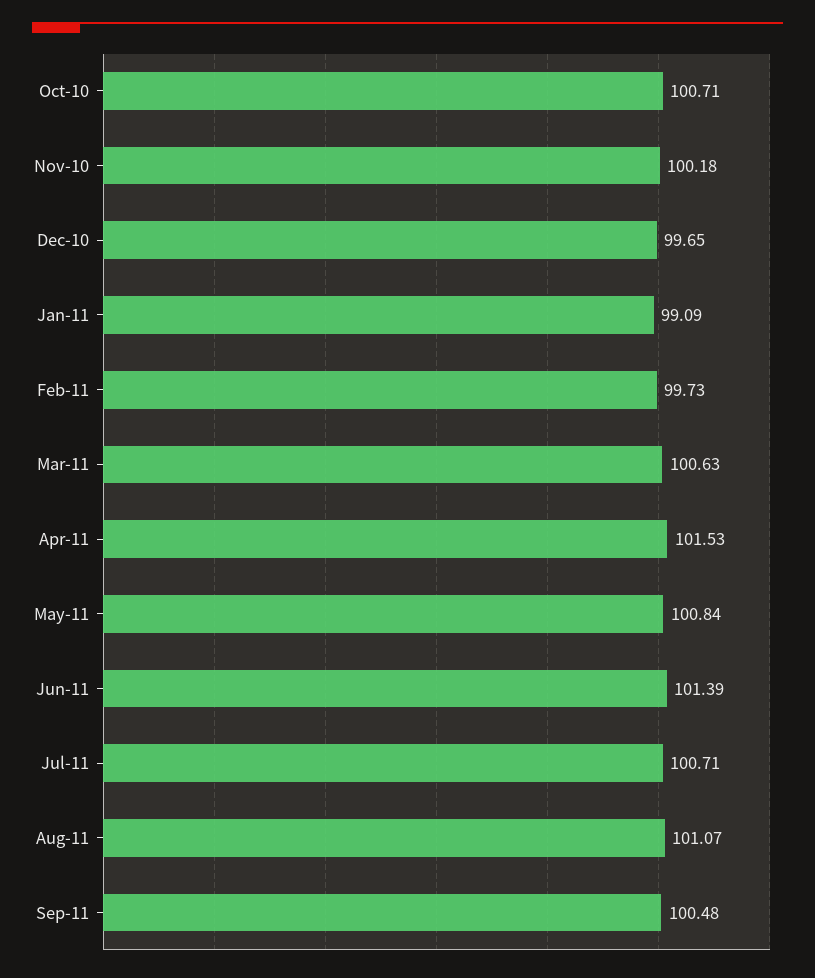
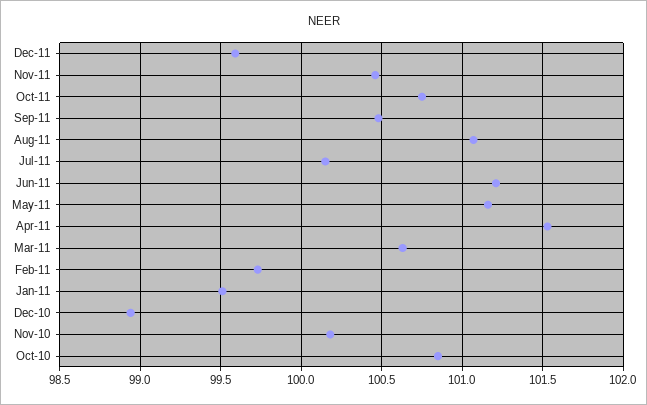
Oct-10: 100.71 -> 100.85
Dec-10: 99.65 -> 98.95
Jan-11: 99.09 -> 99.5
May-11: 100.84 -> 101.15
Jun-11: 101.39 -> 101.2
Jul-11: 100.71 -> 100.15
Dec-11: none -> 99.6
Nov-11: none -> 100.45
Oct-11: none -> 100.75

